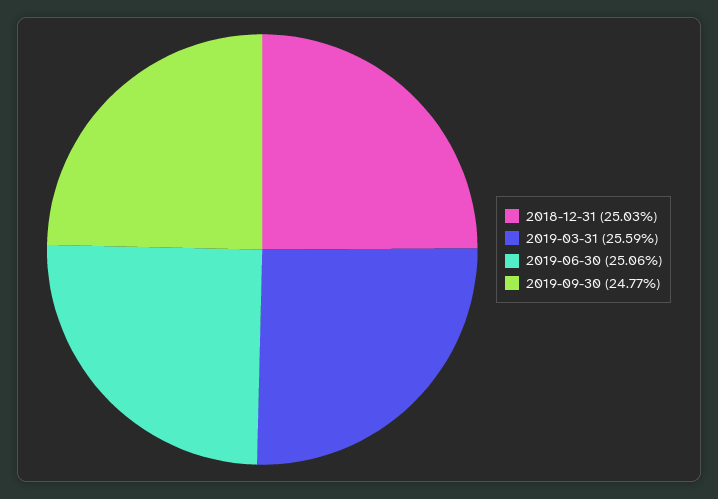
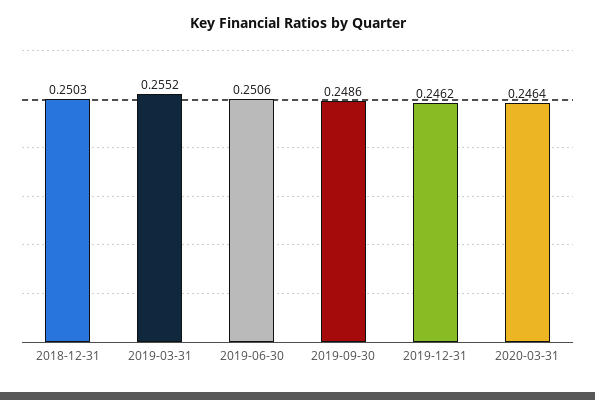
2019-03-31: 0.2559 -> 0.2552
2019-09-30: 0.2477 -> 0.2486
2019-12-31: none -> 0.2462
2020-03-31: none -> 0.2464

